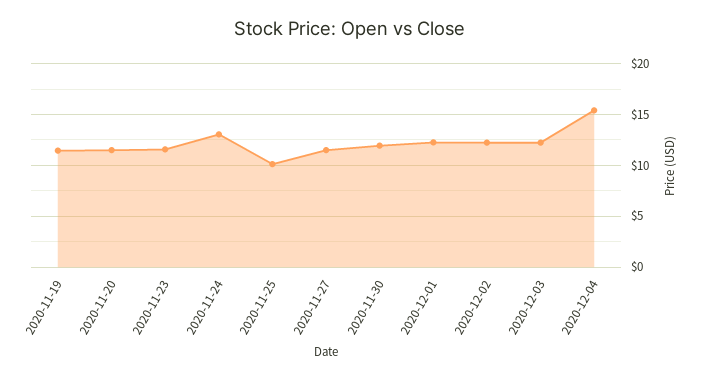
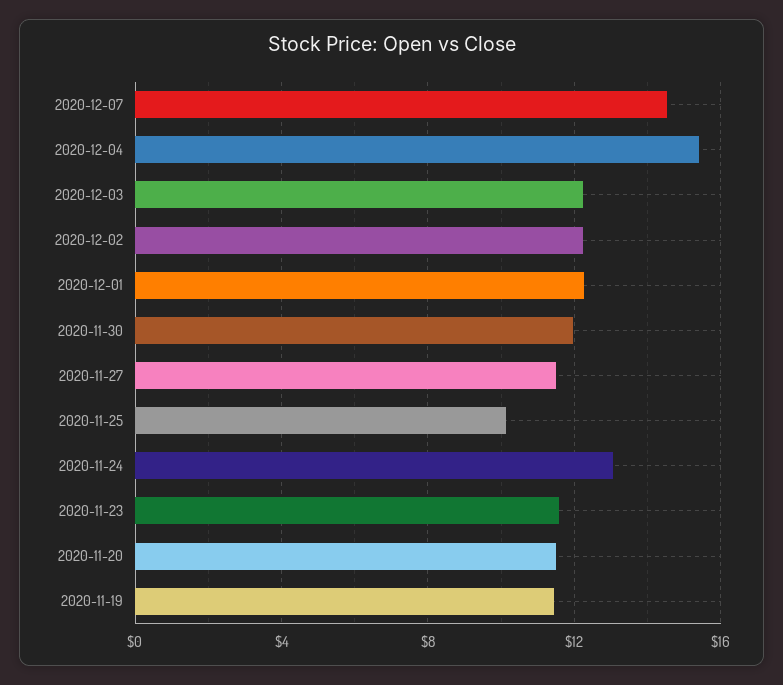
2020-12-07: none -> 14.5

